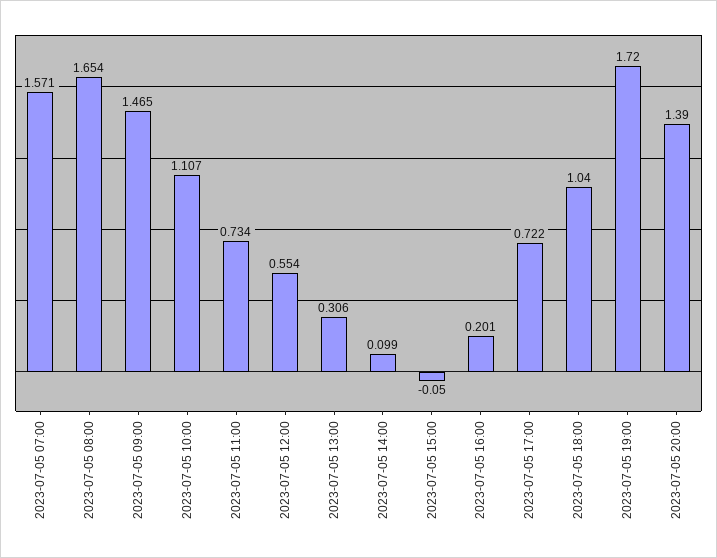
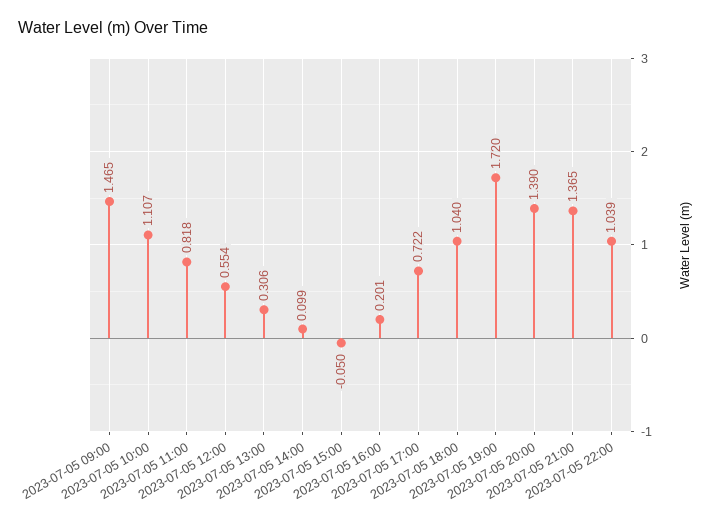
2023-07-05 07:00: 1.571 -> none
2023-07-05 08:00: 1.654 -> none
2023-07-05 11:00: 0.734 -> 0.818
2023-07-05 21:00: none -> 1.365
2023-07-05 22:00: none -> 1.039

